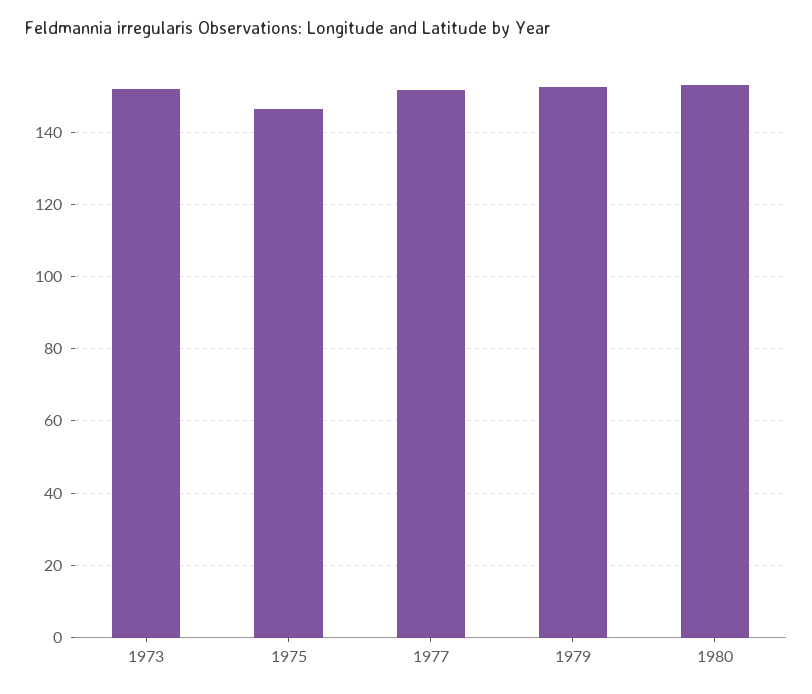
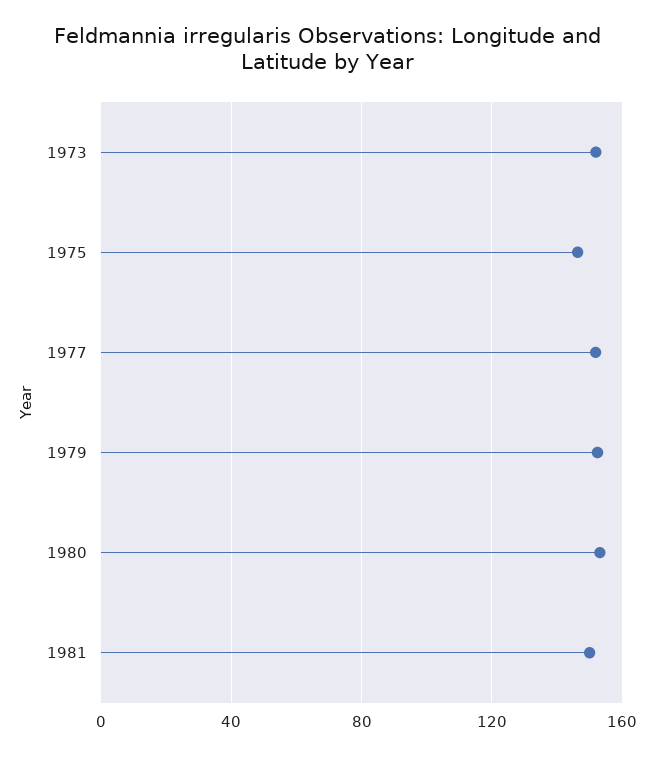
1981: none -> 150

